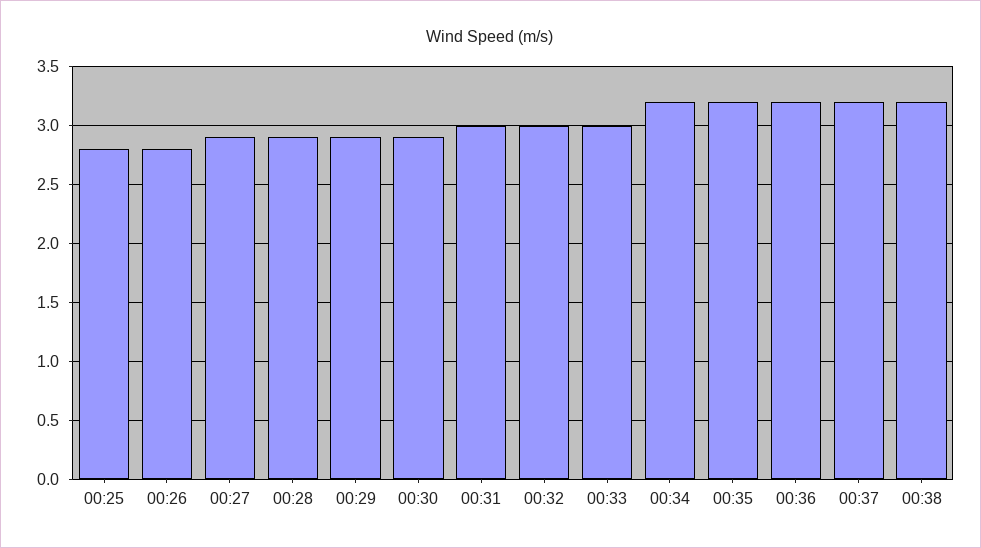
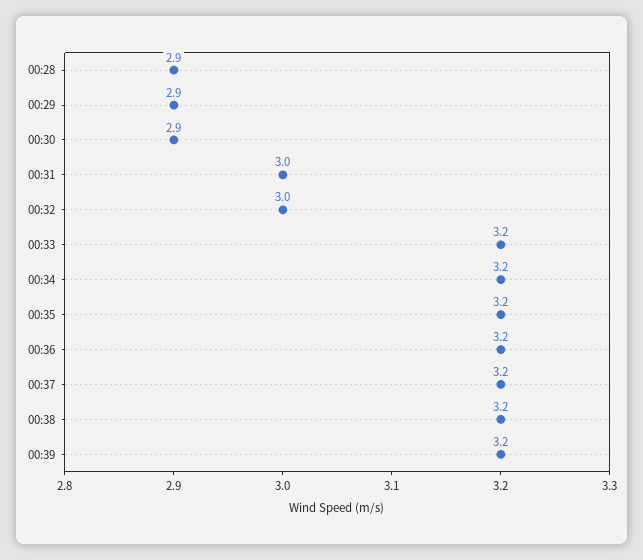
00:25: 2.8 -> none
00:26: 2.8 -> none
00:27: 2.9 -> none
00:33: 3 -> 3.2
00:39: none -> 3.2

